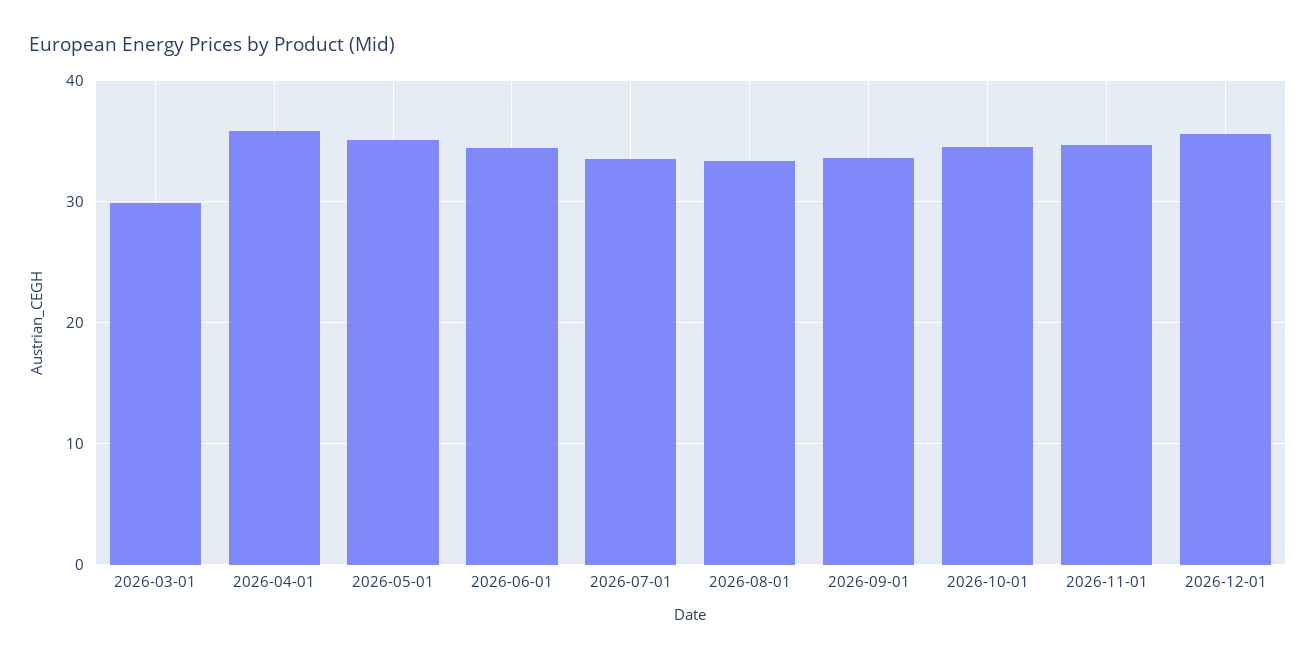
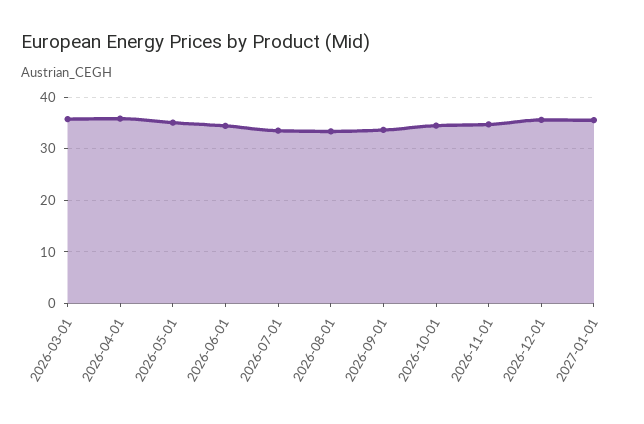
2026-03-01: 30 -> 36
2027-01-01: none -> 36

